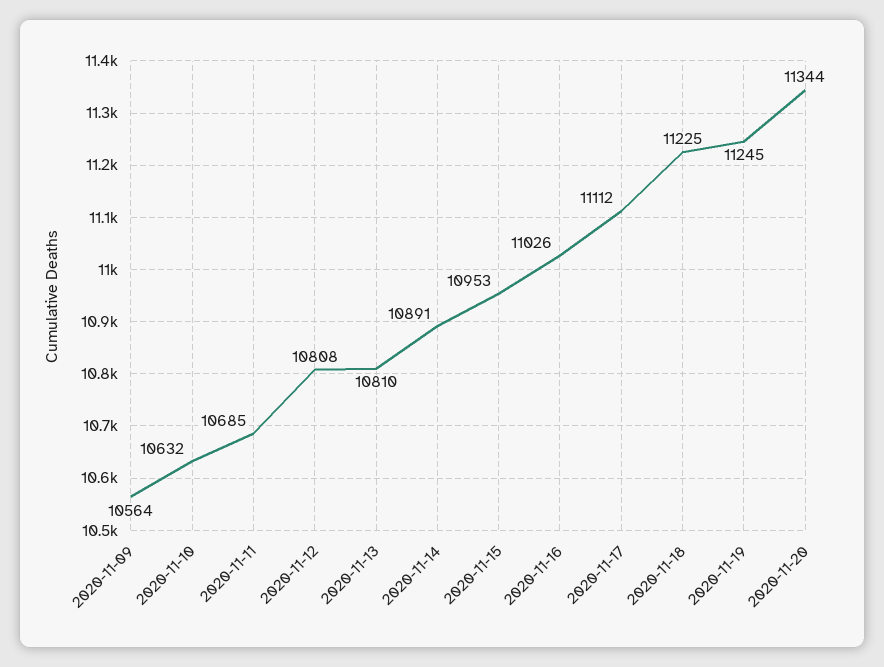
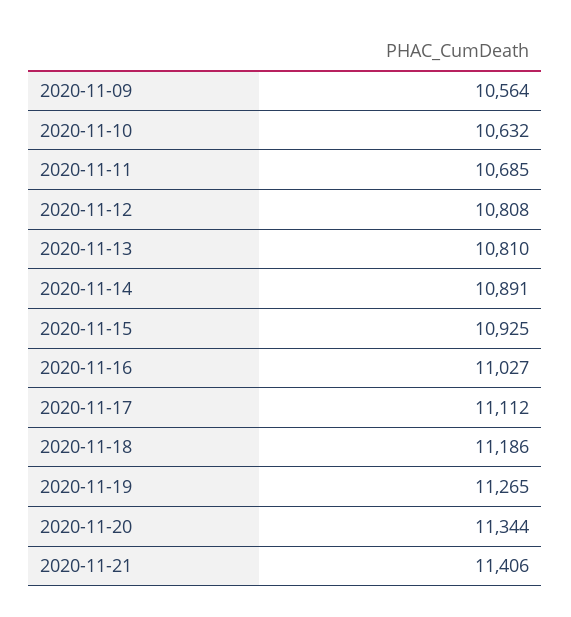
2020-11-15: 10953 -> 10925
2020-11-16: 11026 -> 11027
2020-11-18: 11225 -> 11186
2020-11-19: 11245 -> 11265
2020-11-21: none -> 11406

